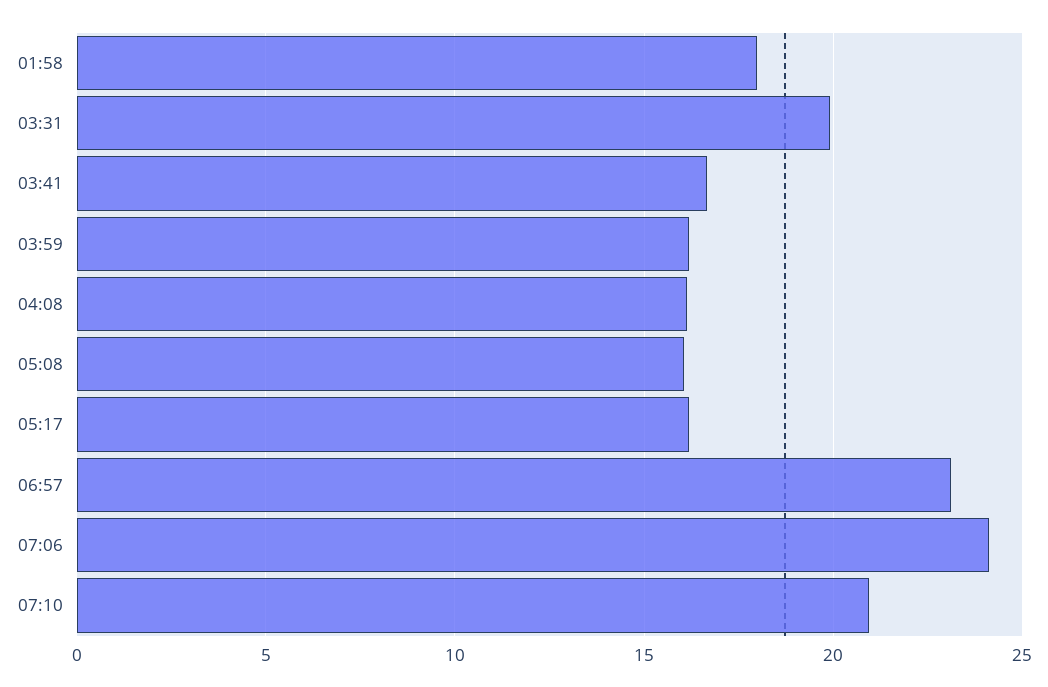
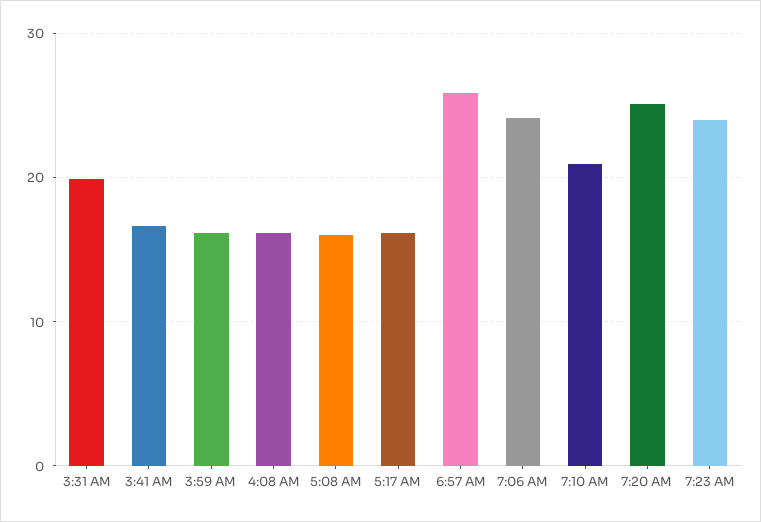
01:58: 18 -> none
06:57: 23 -> 26
7:20 AM: none -> 25
7:23 AM: none -> 24

